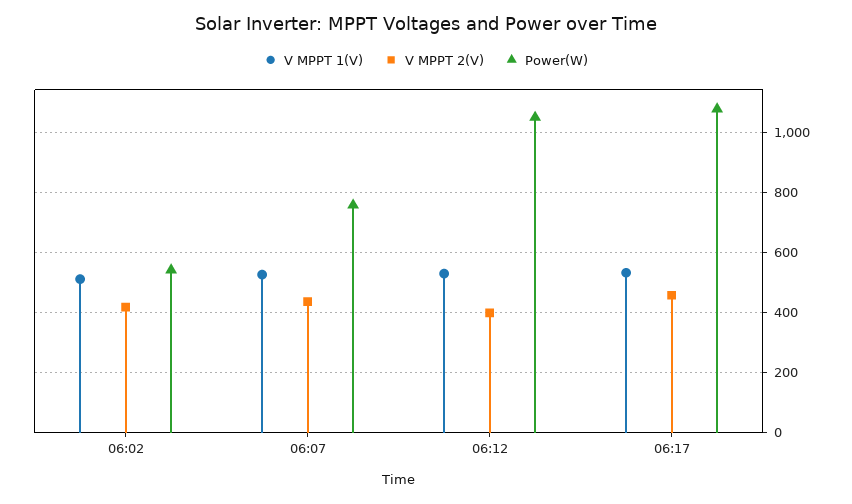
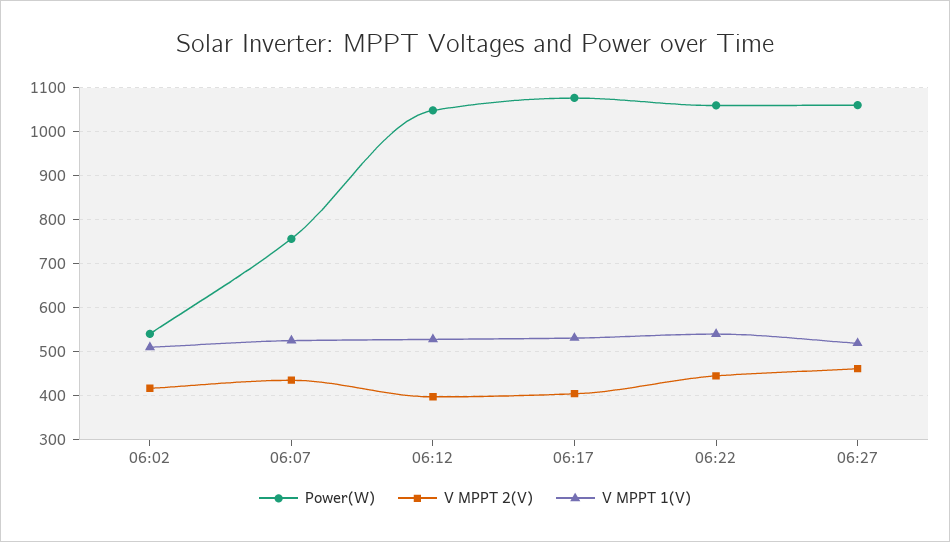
V MPPT 2(V), 06:17: 460 -> 400
Power(W), 06:22: none -> 1060
V MPPT 2(V), 06:22: none -> 440
V MPPT 1(V), 06:22: none -> 540
Power(W), 06:27: none -> 1060
V MPPT 2(V), 06:27: none -> 460
V MPPT 1(V), 06:27: none -> 520

